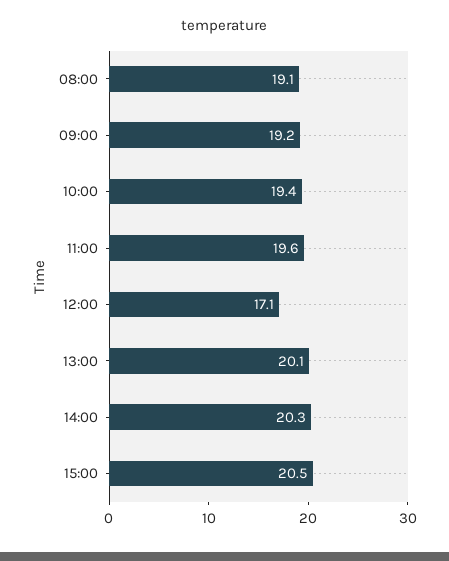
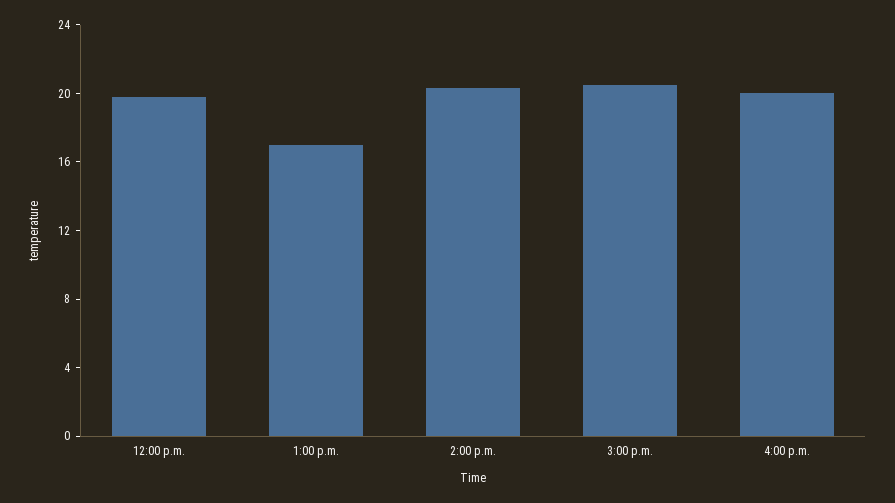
08:00: 19.1 -> none
09:00: 19.2 -> none
10:00: 19.4 -> none
11:00: 19.6 -> none
12:00: 17.1 -> 20
13:00: 20.1 -> 17
4:00 p.m.: none -> 20

